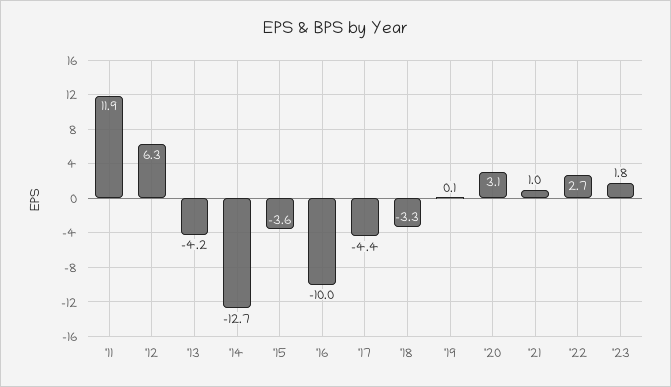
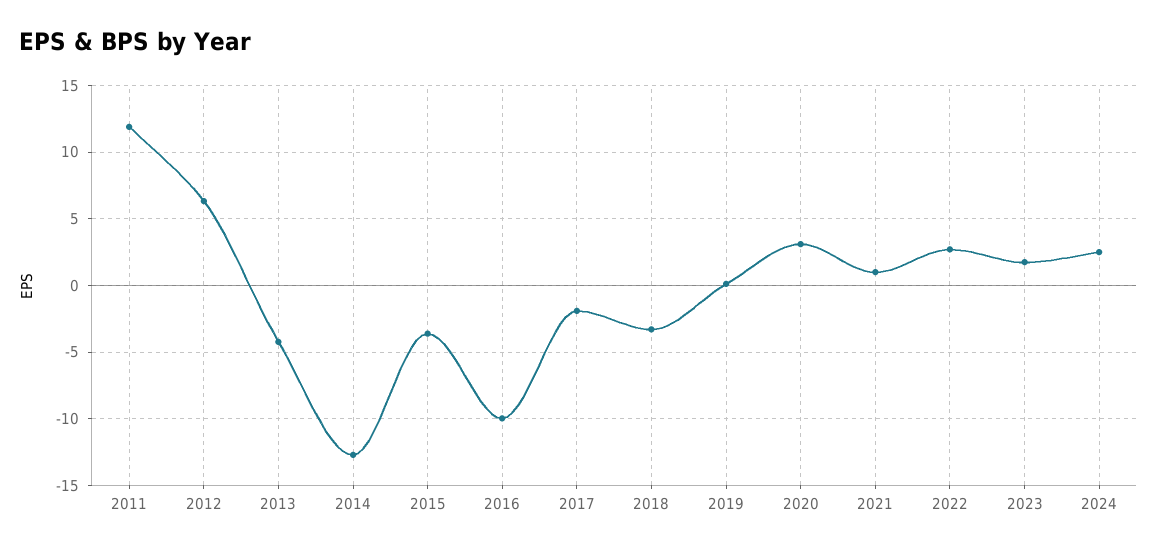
'17: -4.4 -> -2
2024: none -> 2.5

